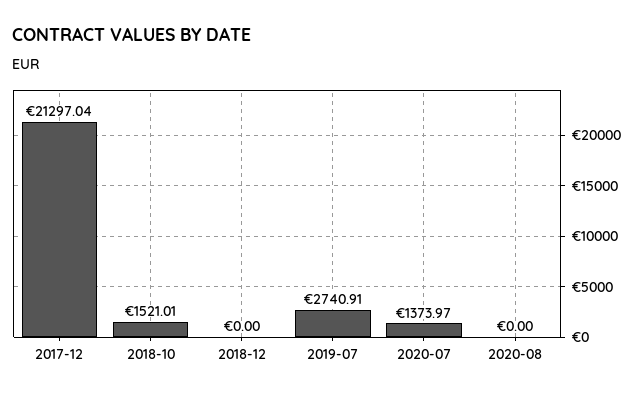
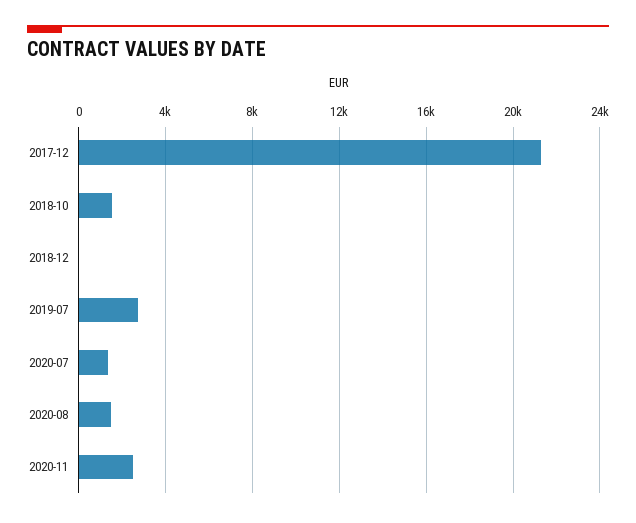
2020-08: 0 -> 1500
2020-11: none -> 2500

